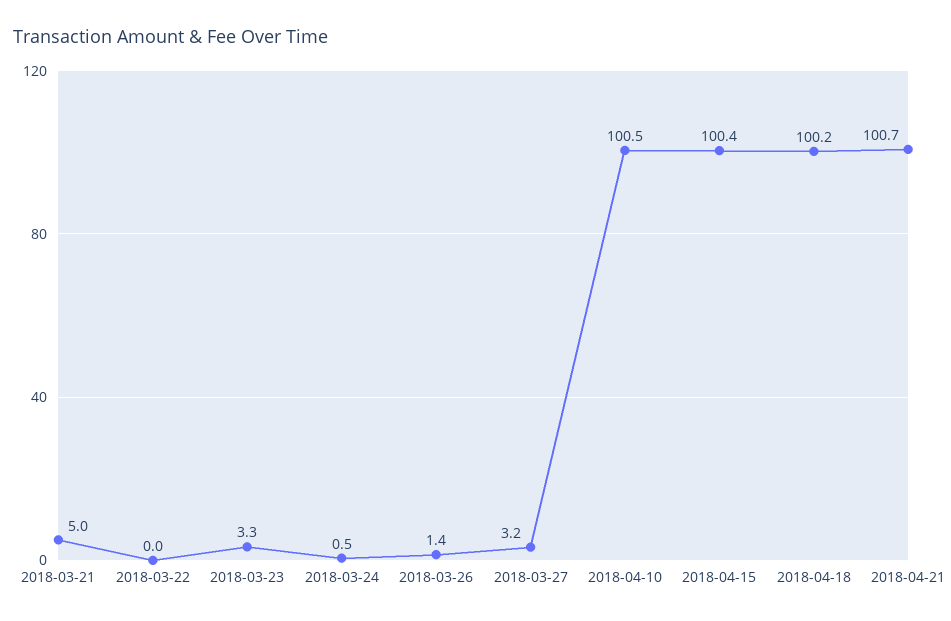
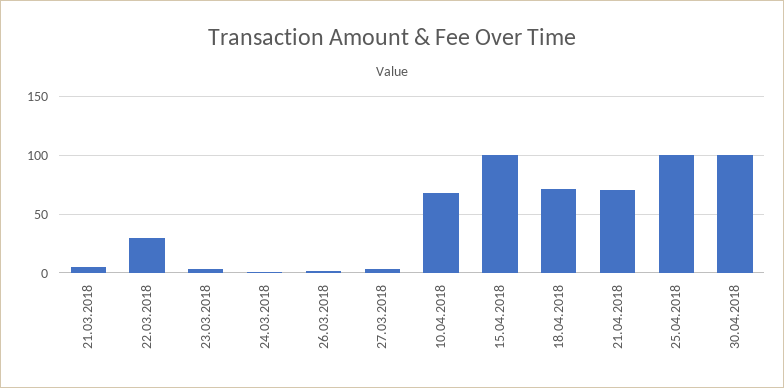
2018-03-22: 0 -> 30
2018-04-10: 100.5 -> 70
2018-04-18: 100.2 -> 70
2018-04-21: 100.7 -> 70
25.04.2018: none -> 100
30.04.2018: none -> 100

